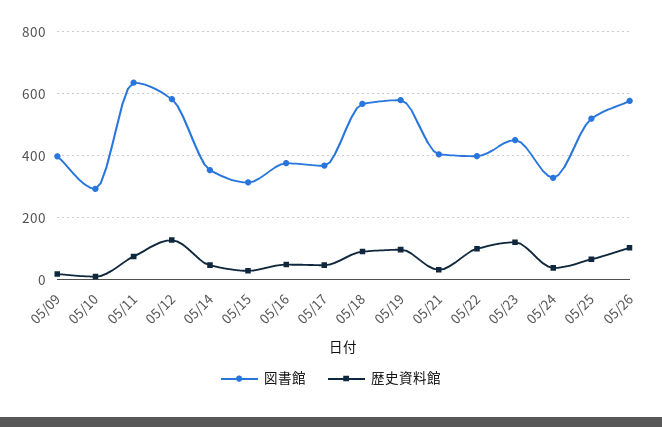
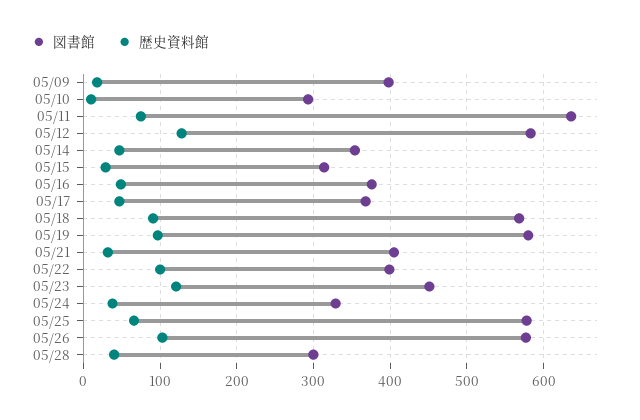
図書館, 05/25: 520 -> 580
図書館, 05/28: none -> 300
歴史資料館, 05/28: none -> 40

